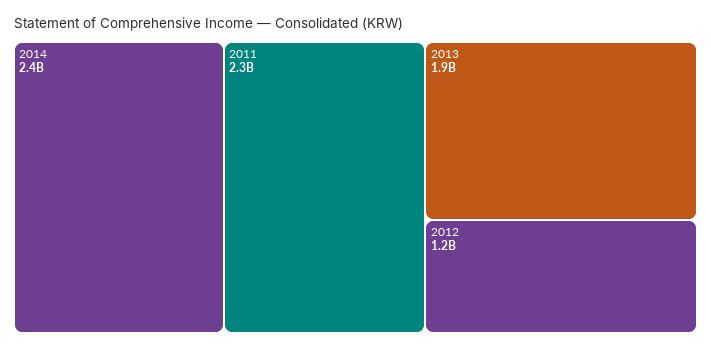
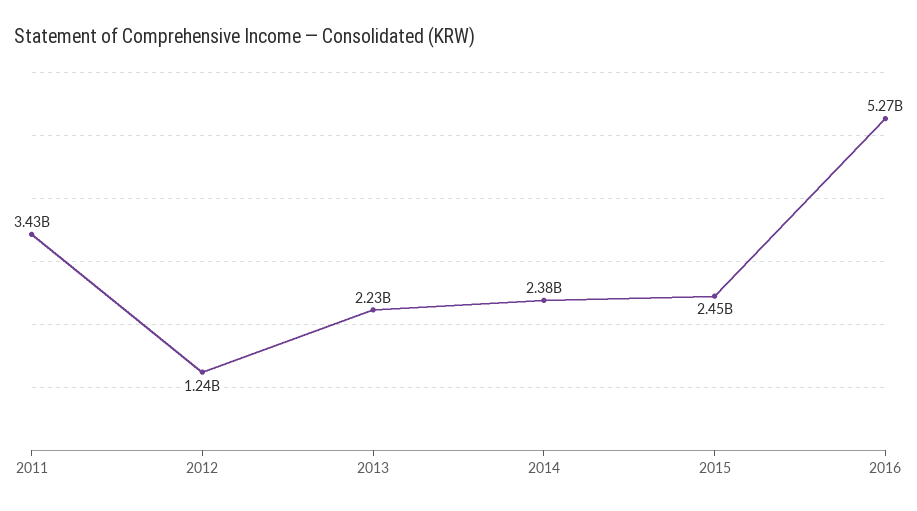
2011: 2300000000 -> 3430000000
2013: 1900000000 -> 2230000000
2015: none -> 2450000000
2016: none -> 5270000000

